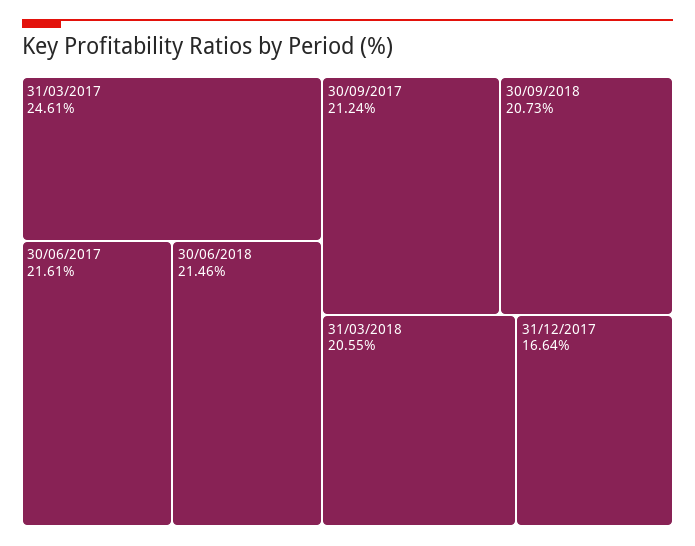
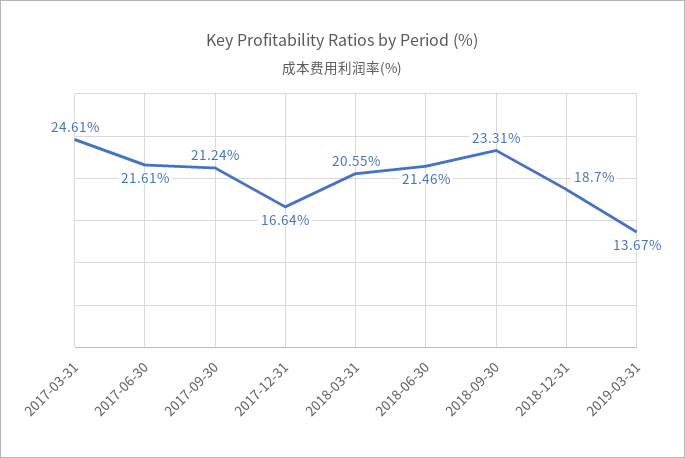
30/09/2018: 20.73 -> 23.31
2018-12-31: none -> 18.7
2019-03-31: none -> 13.67

